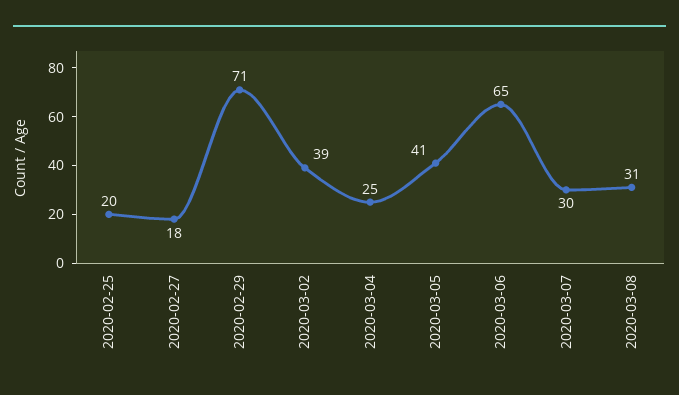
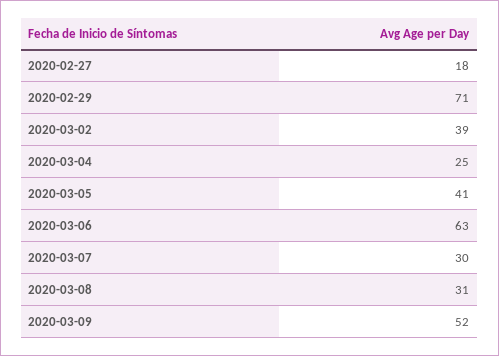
2020-02-25: 20 -> none
2020-03-06: 65 -> 63
2020-03-09: none -> 52

